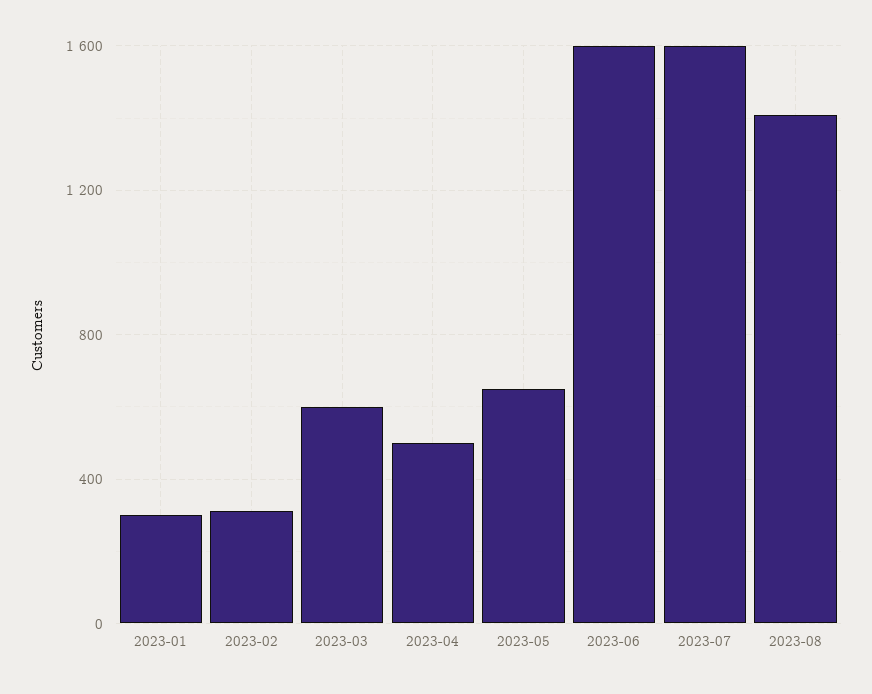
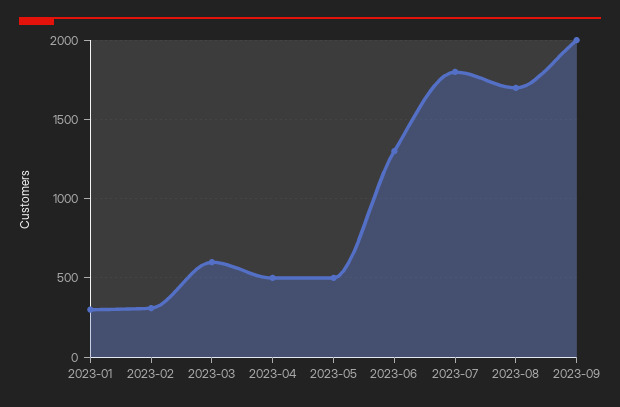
2023-05: 650 -> 500
2023-06: 1600 -> 1300
2023-07: 1600 -> 1800
2023-08: 1400 -> 1700
2023-09: none -> 2000

